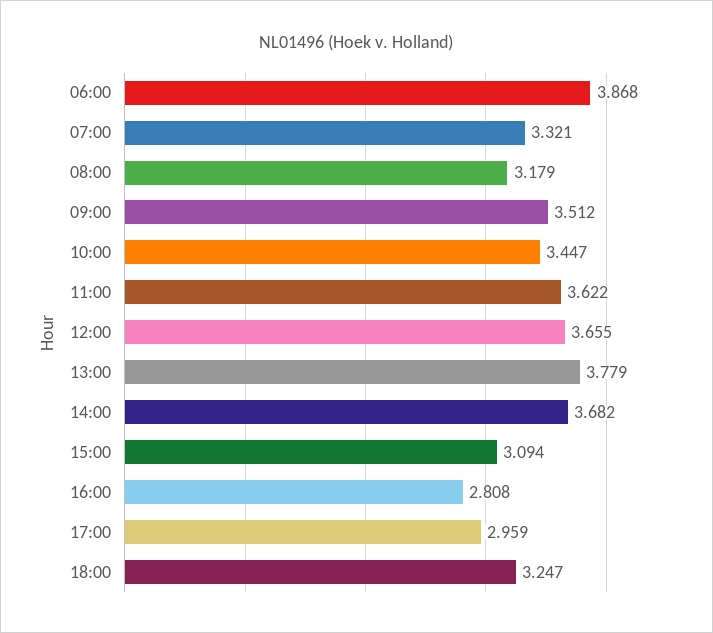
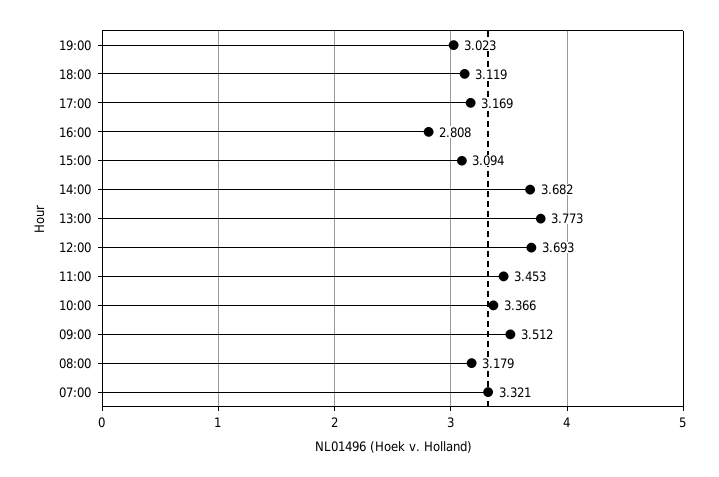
06:00: 3.868 -> none
10:00: 3.447 -> 3.366
11:00: 3.622 -> 3.453
12:00: 3.655 -> 3.693
13:00: 3.779 -> 3.773
17:00: 2.959 -> 3.169
18:00: 3.247 -> 3.119
19:00: none -> 3.023

